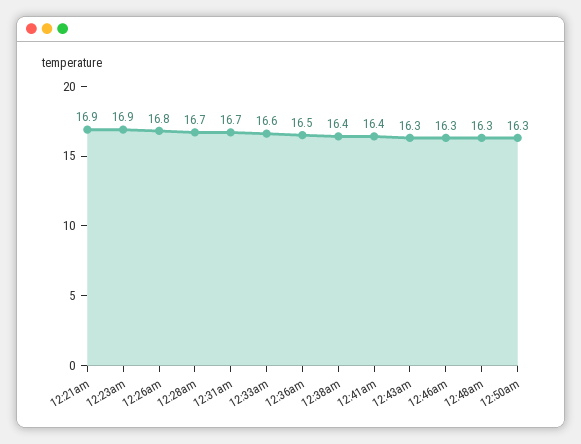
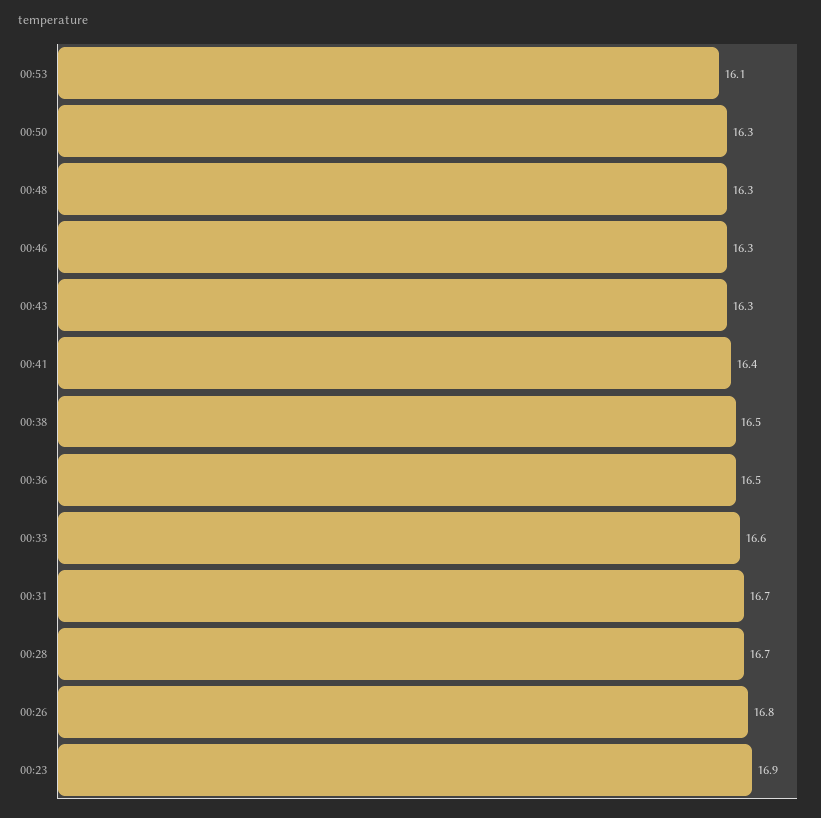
12:21am: 16.9 -> none
12:38am: 16.4 -> 16.5
00:53: none -> 16.1

